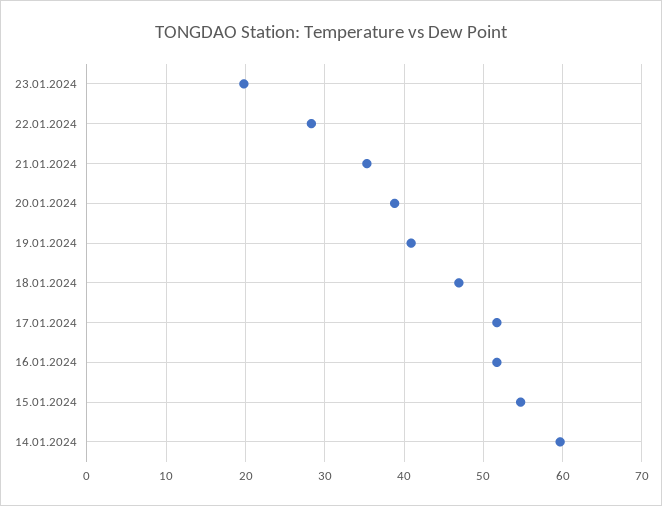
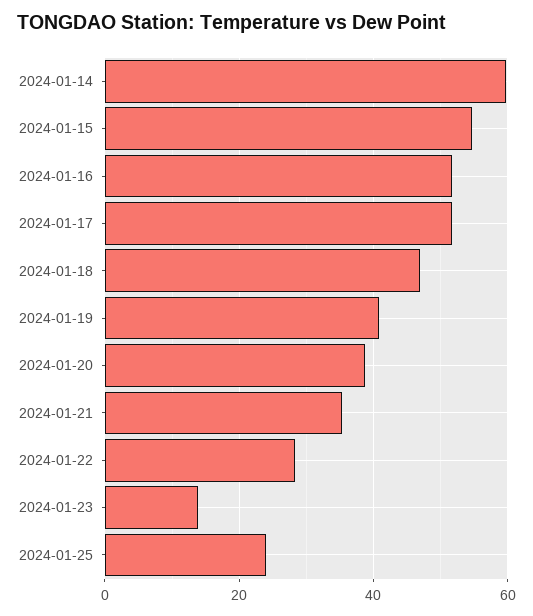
23.01.2024: 20 -> 14
2024-01-25: none -> 24

